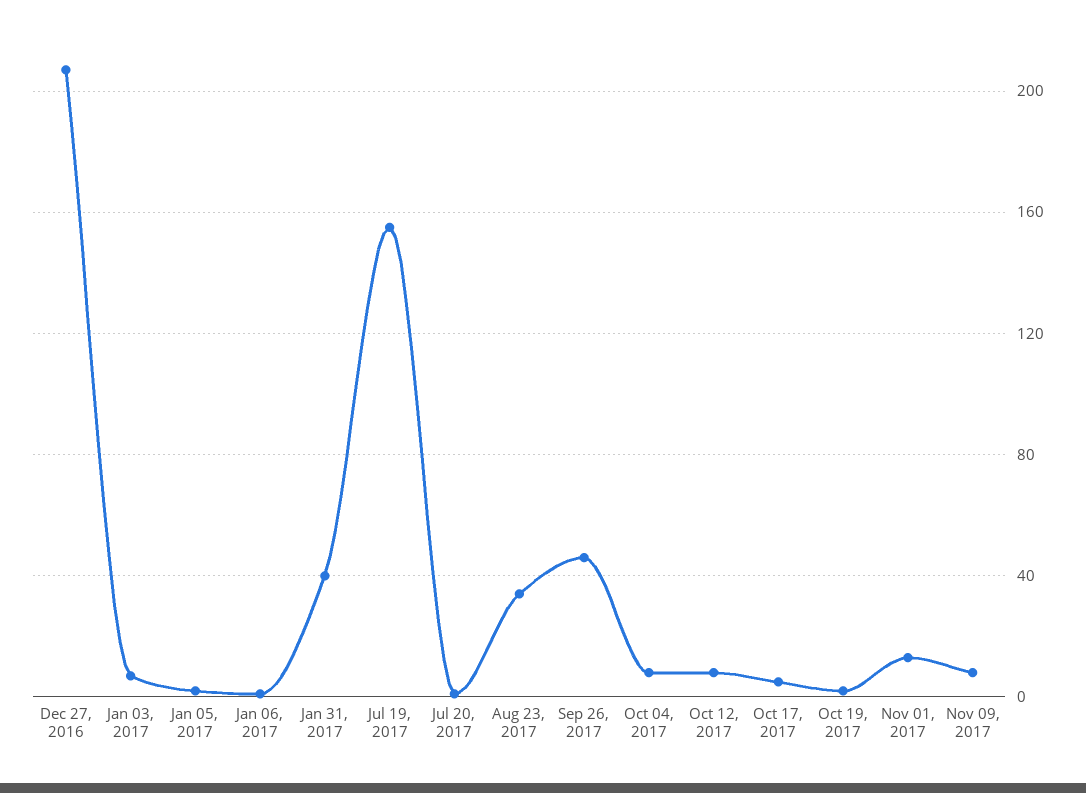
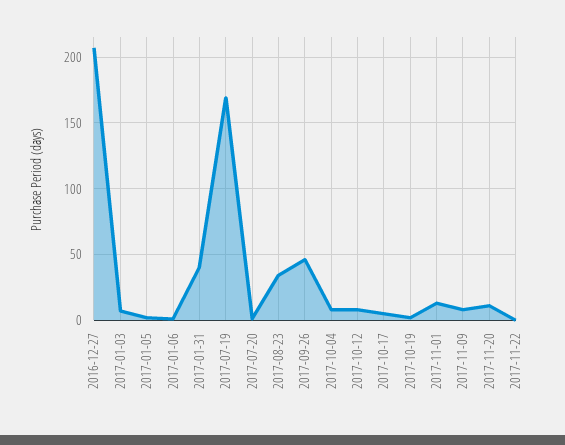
Jul 19, 2017: 155 -> 170
2017-11-20: none -> 10
2017-11-22: none -> 0

